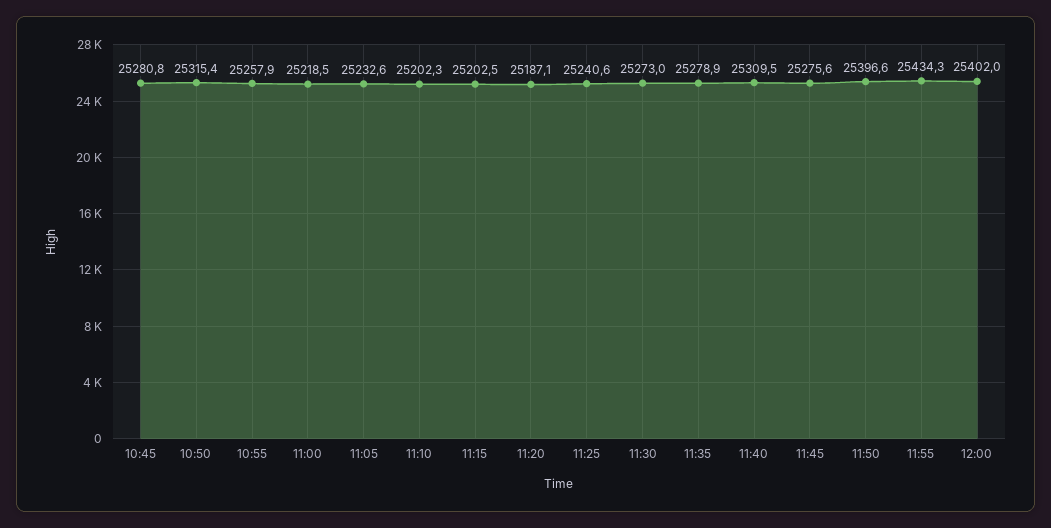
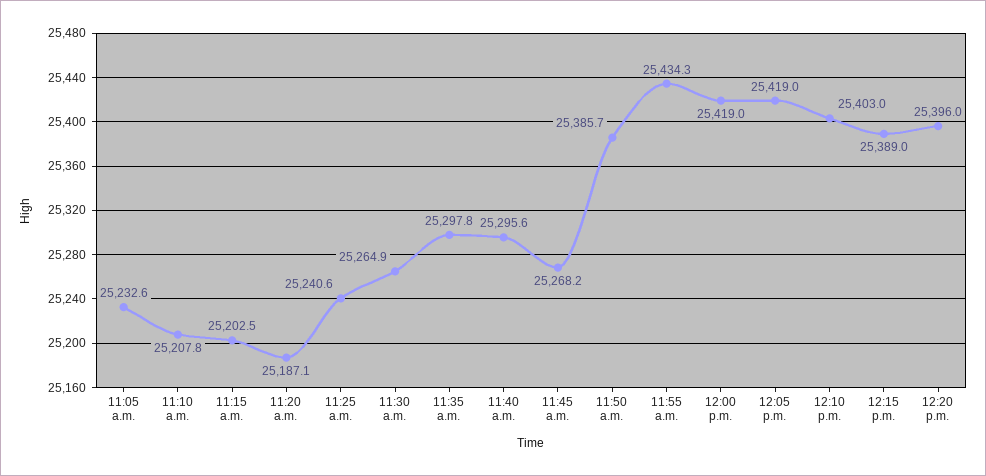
10:45: 25280.8 -> none
10:50: 25315.4 -> none
10:55: 25257.9 -> none
11:00: 25218.5 -> none
11:10: 25202.3 -> 25207.8
11:30: 25273 -> 25264.9
11:35: 25278.9 -> 25297.8
11:40: 25309.5 -> 25295.6
11:45: 25275.6 -> 25268.2
11:50: 25396.6 -> 25385.7
12:00: 25402 -> 25419
12:05 p.m.: none -> 25419
12:10 p.m.: none -> 25403
12:15 p.m.: none -> 25389
12:20 p.m.: none -> 25396

